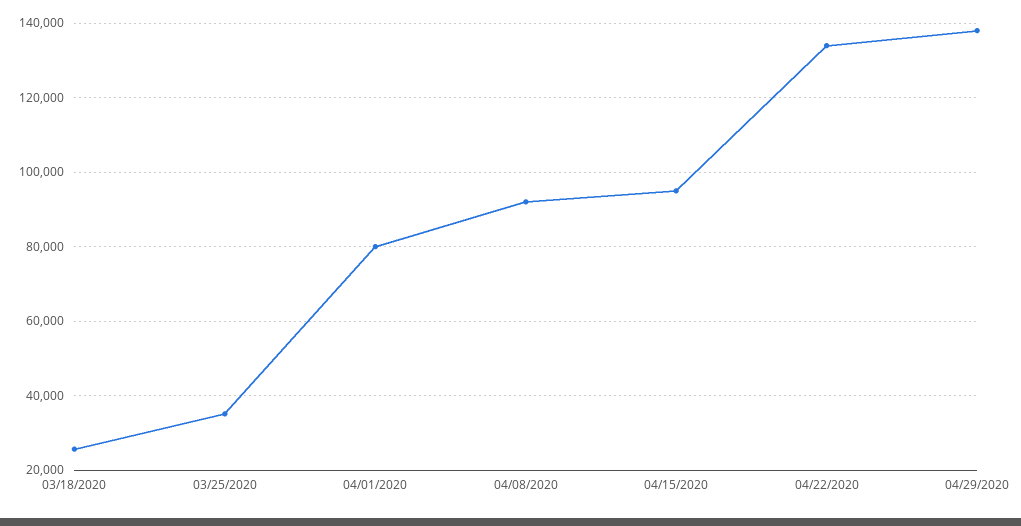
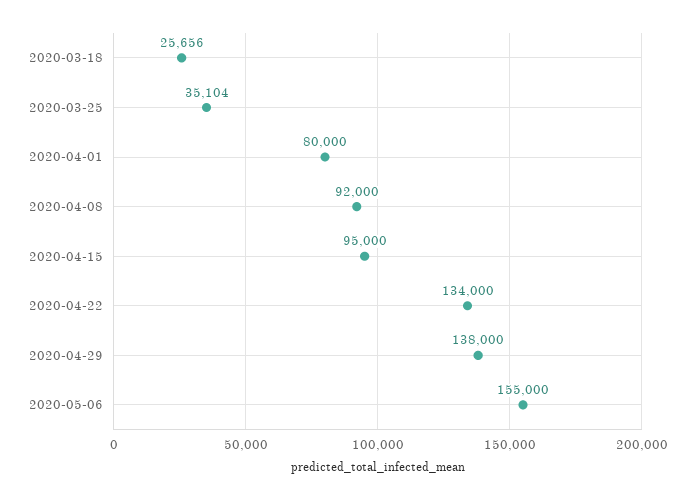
2020-05-06: none -> 155000

